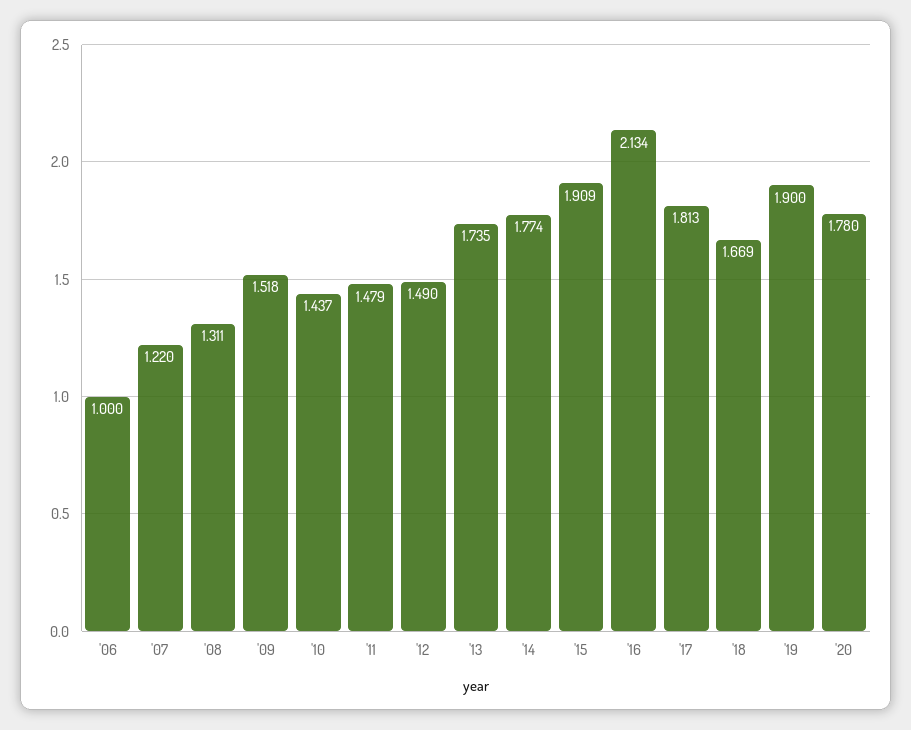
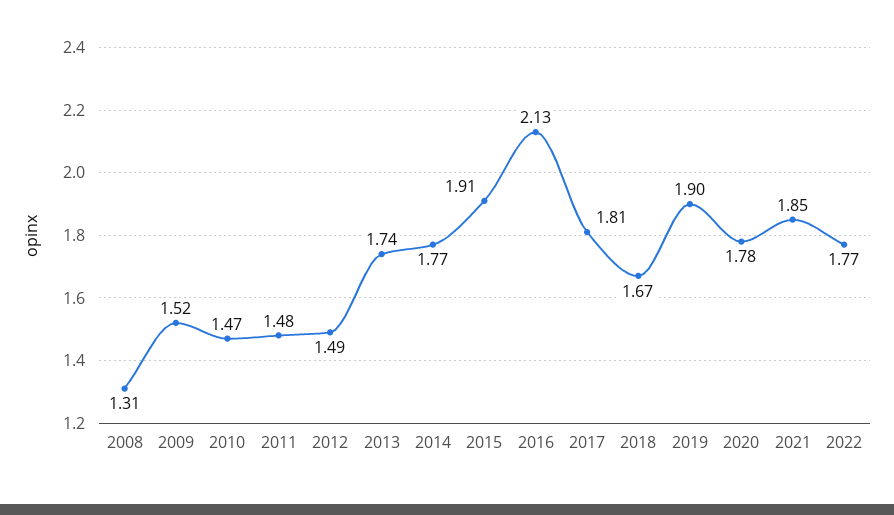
'06: 1 -> none
'07: 1.22 -> none
'10: 1.437 -> 1.47
2021: none -> 1.85
2022: none -> 1.77

